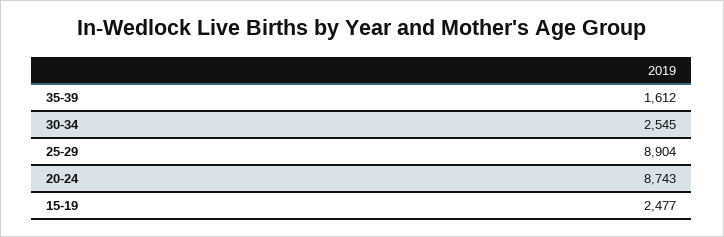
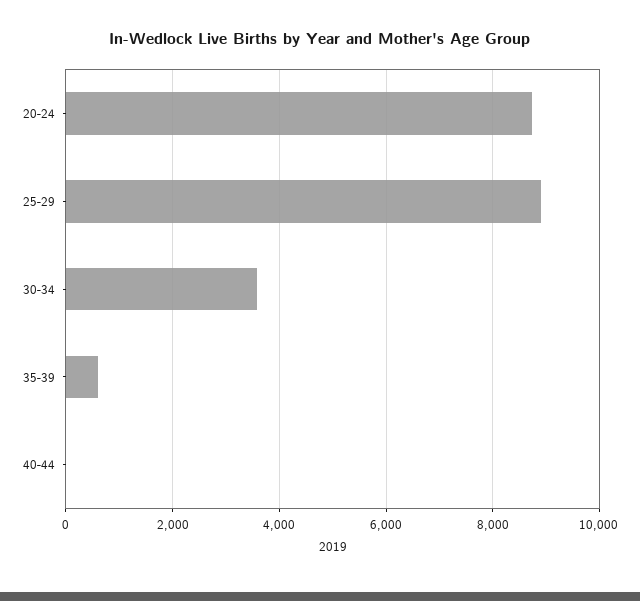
35-39: 1612 -> 600
30-34: 2545 -> 3600
15-19: 2477 -> none
40-44: none -> 0

